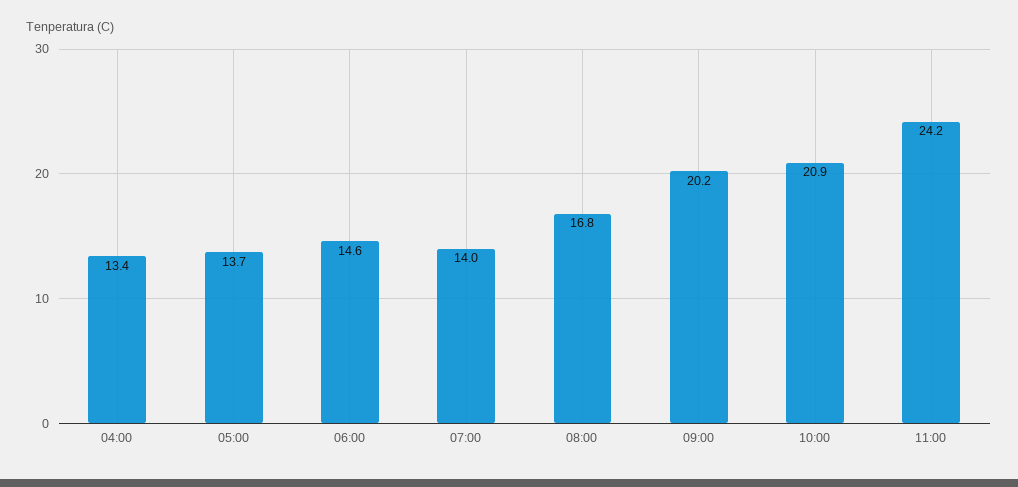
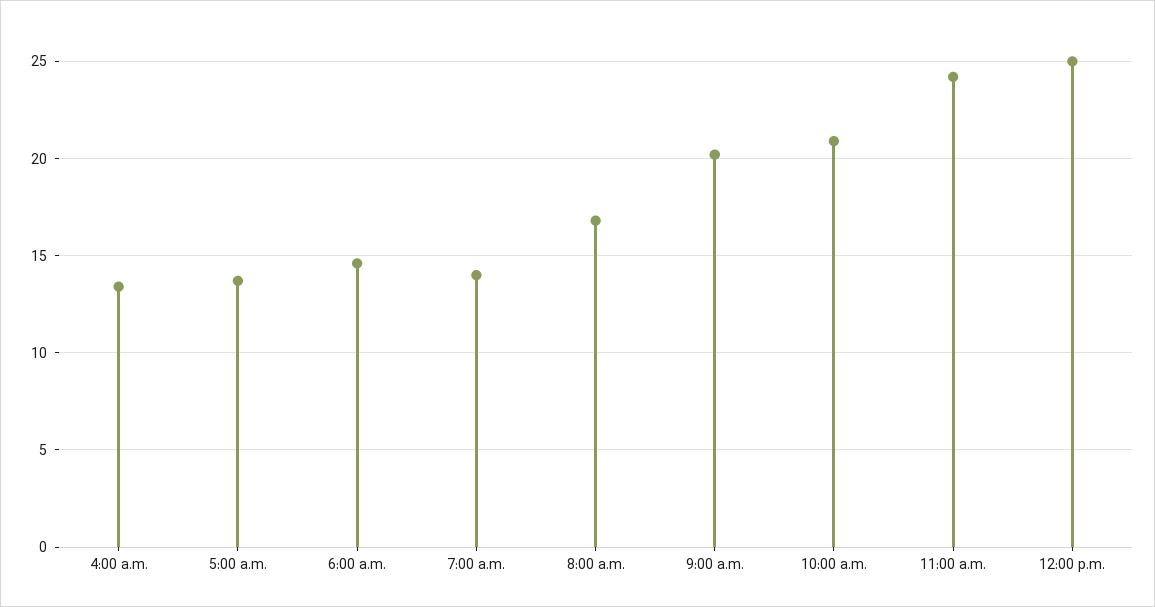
12:00 p.m.: none -> 25

